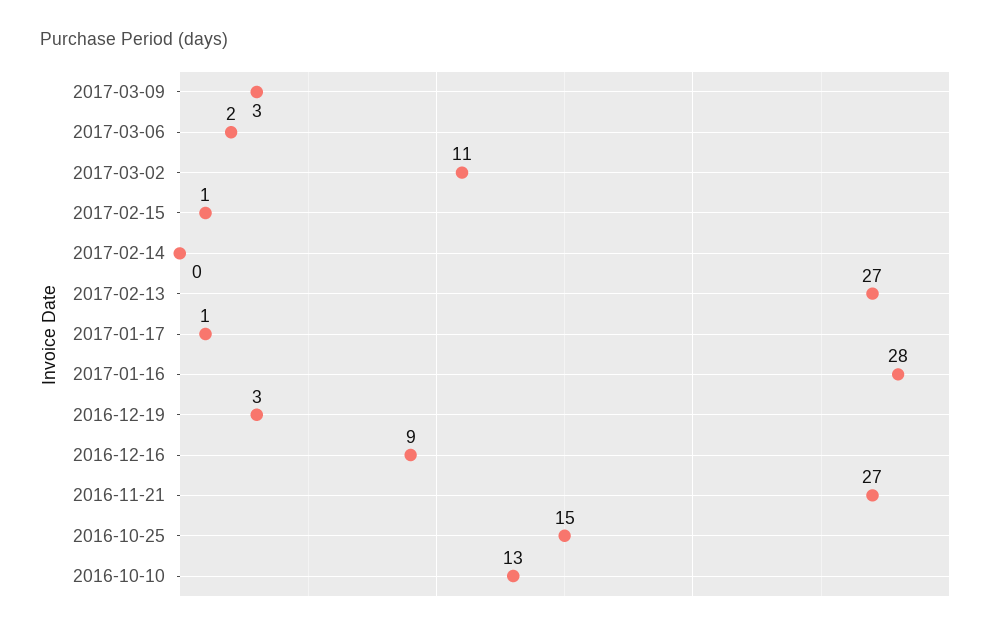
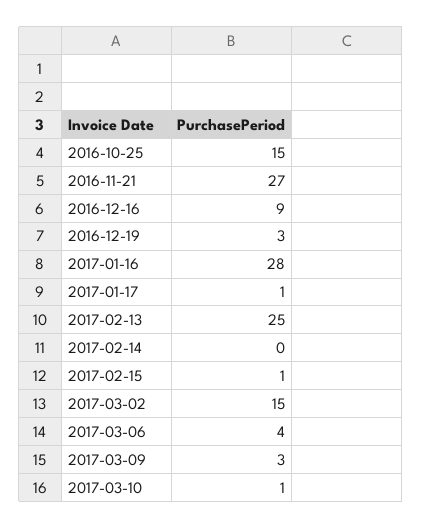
2017-03-06: 2 -> 4
2017-03-02: 11 -> 15
2017-02-13: 27 -> 25
2016-10-10: 13 -> none
2017-03-10: none -> 1

